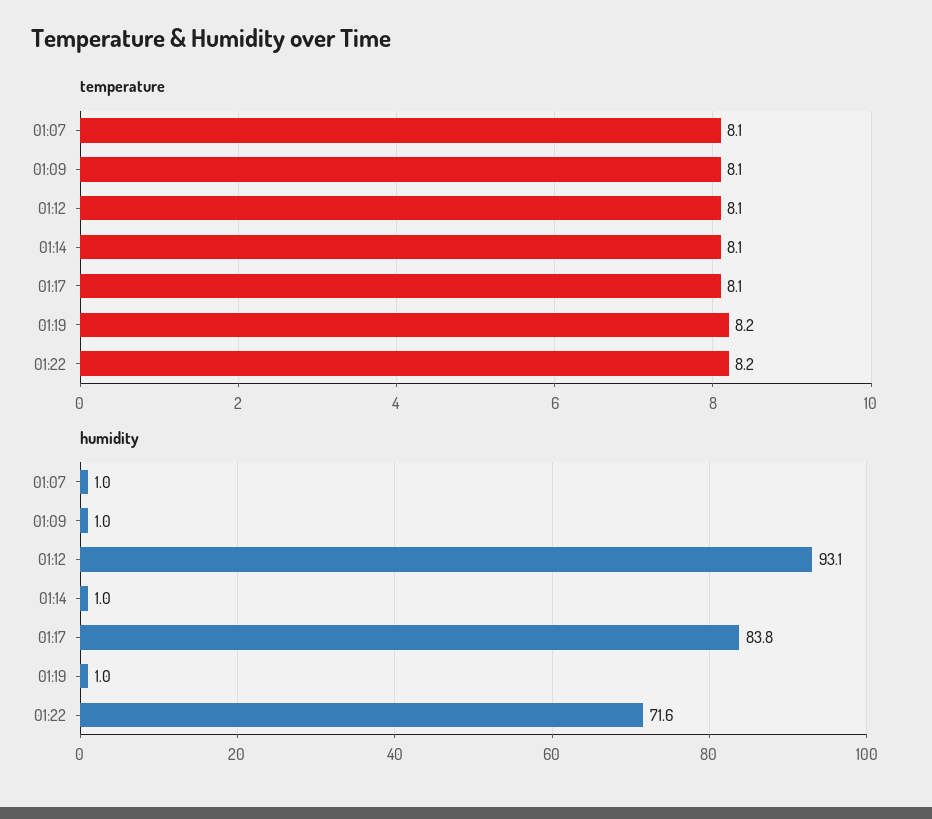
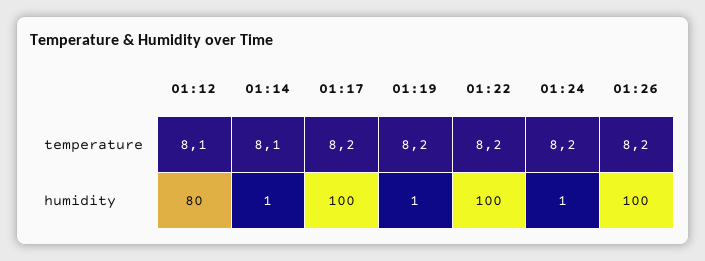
temperature, 01:07: 8.1 -> none
temperature, 01:09: 8.1 -> none
temperature, 01:17: 8.1 -> 8.2
humidity, 01:07: 1 -> none
humidity, 01:09: 1 -> none
humidity, 01:12: 93.1 -> 80
humidity, 01:17: 83.8 -> 100
humidity, 01:22: 71.6 -> 100
temperature, 01:24: none -> 8.2
temperature, 01:26: none -> 8.2
humidity, 01:24: none -> 1
humidity, 01:26: none -> 100

